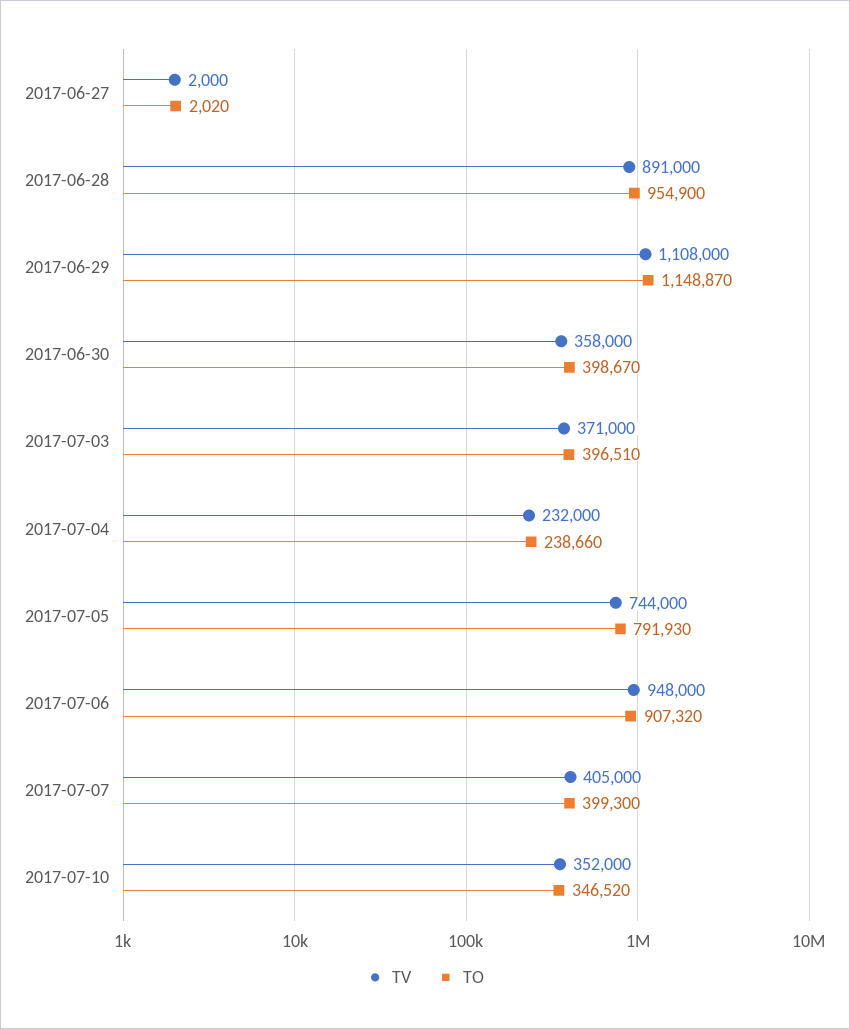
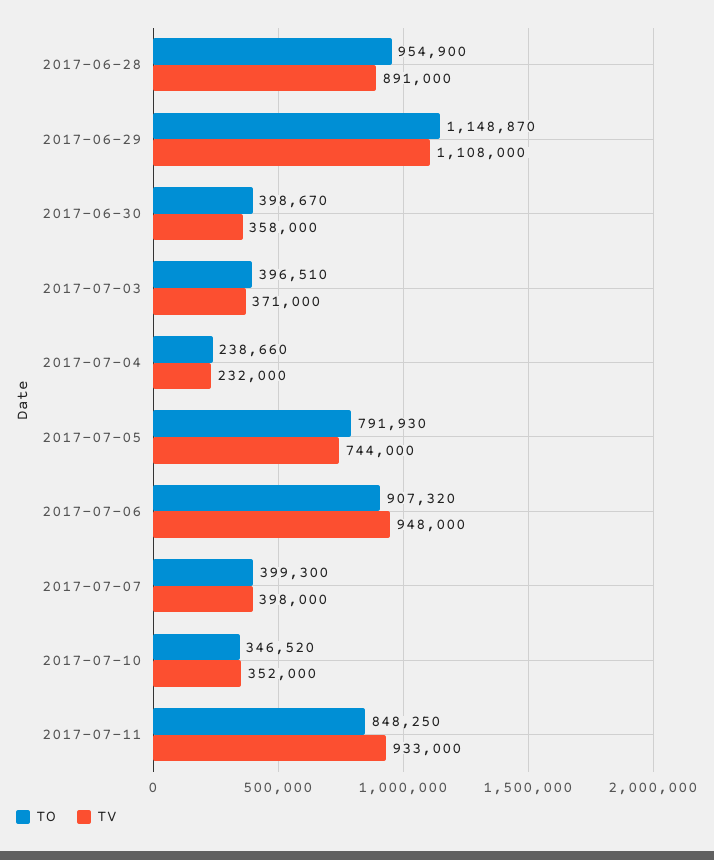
TV, 2017-06-27: 2000 -> none
TO, 2017-06-27: 2020 -> none
TV, 2017-07-07: 405000 -> 398000
TO, 2017-07-11: none -> 848250
TV, 2017-07-11: none -> 933000

